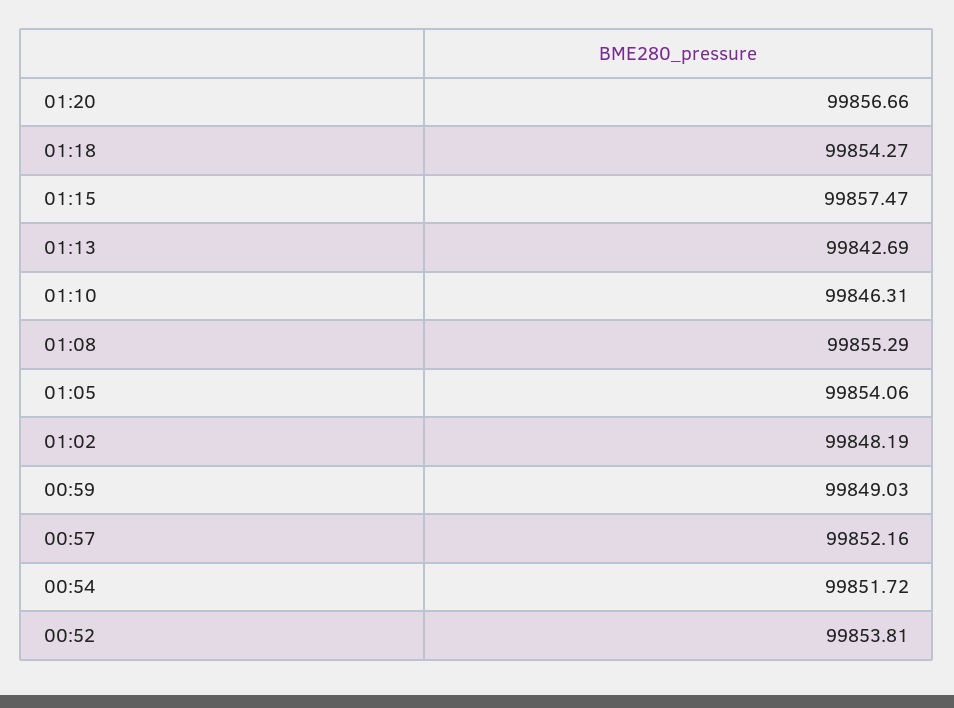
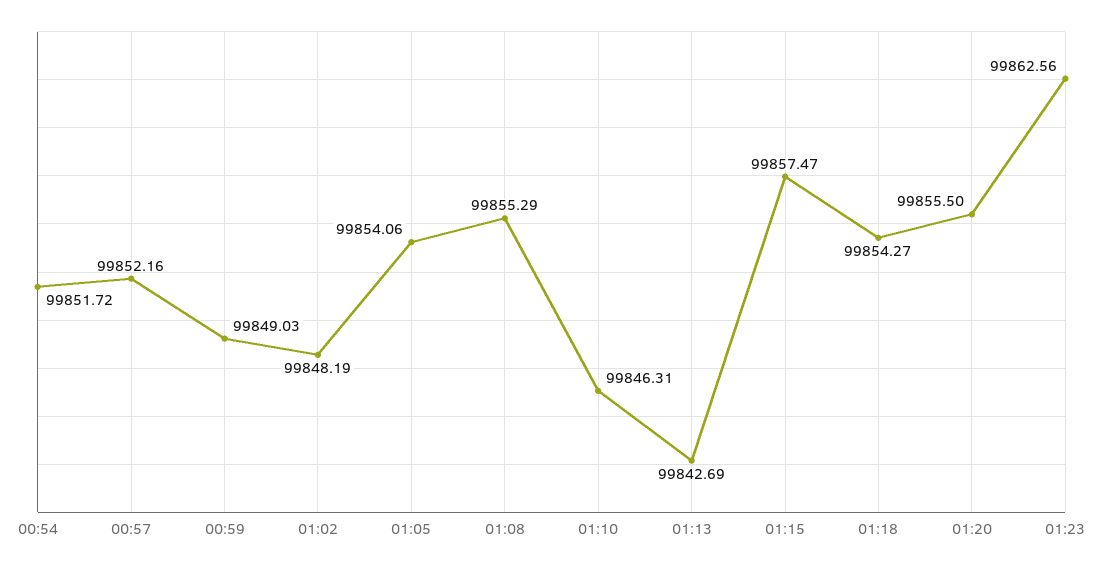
01:20: 99856.66 -> 99855.5
00:52: 99853.81 -> none
01:23: none -> 99862.56

